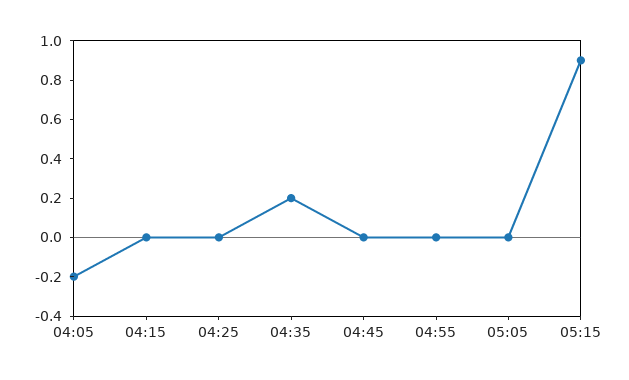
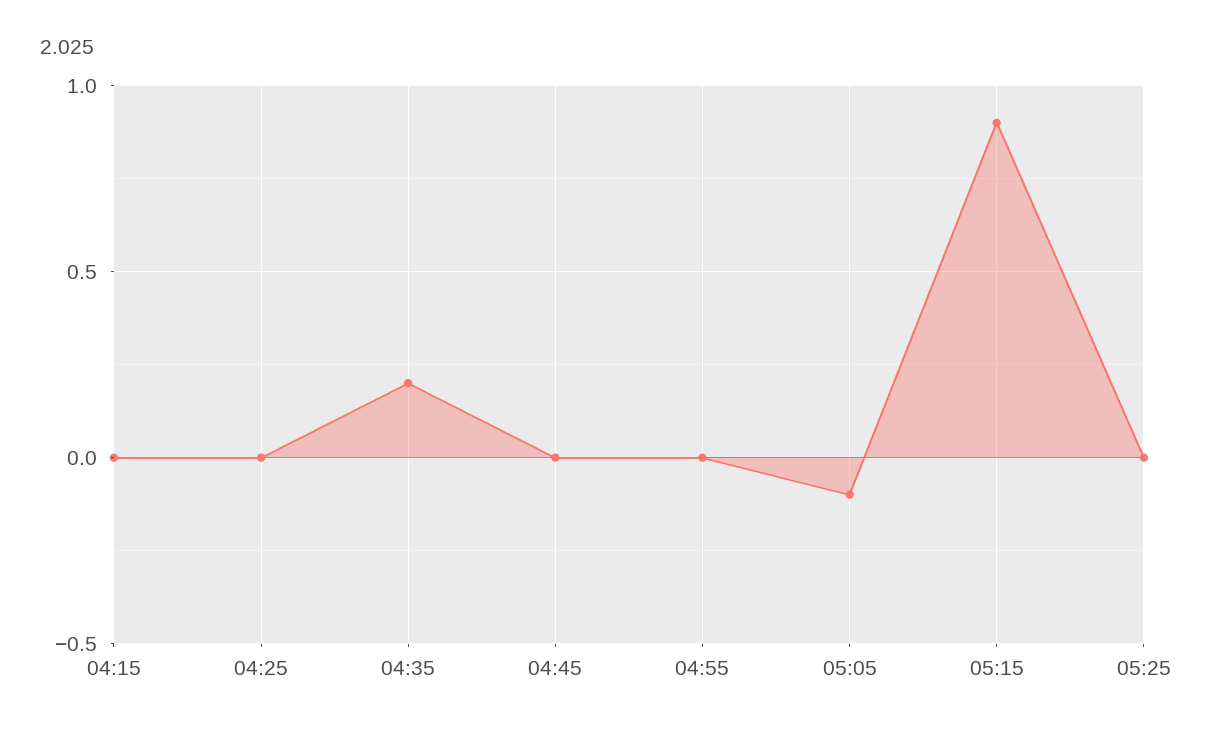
04:05: -0.2 -> none
05:05: 0 -> -0.1
05:25: none -> 0

